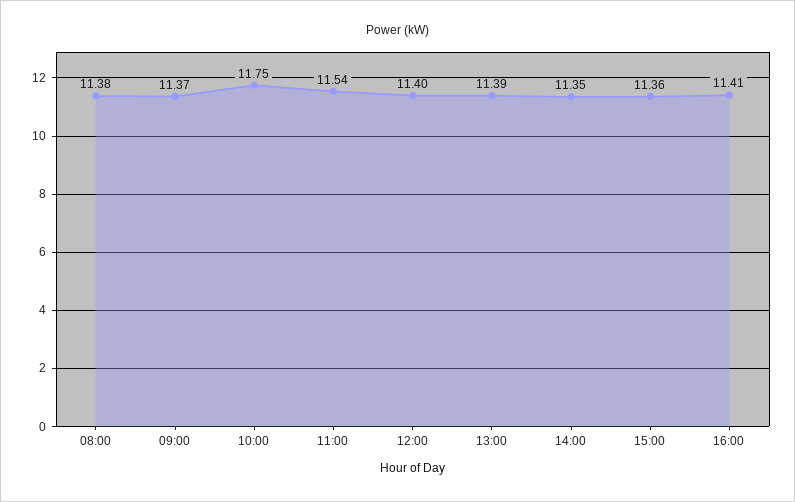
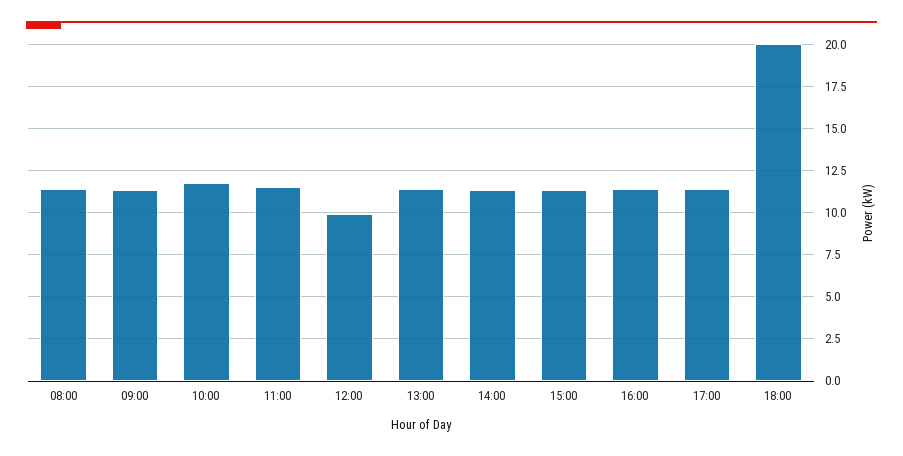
12:00: 11.4 -> 10
17:00: none -> 11.5
18:00: none -> 20

